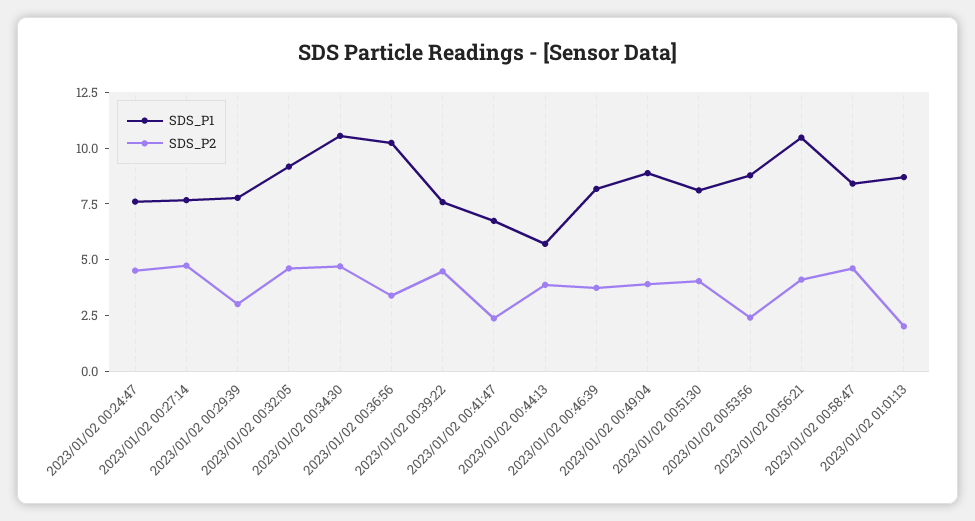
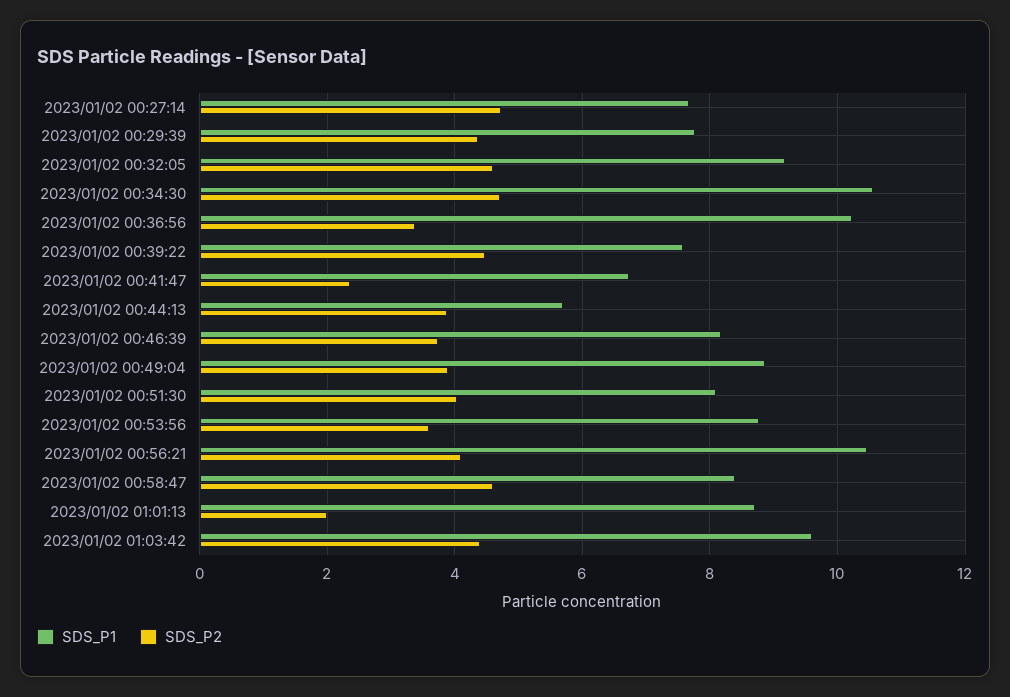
SDS_P1, 2023/01/02 00:24:47: 7.5 -> none
SDS_P2, 2023/01/02 00:24:47: 4.5 -> none
SDS_P2, 2023/01/02 00:29:39: 3 -> 4.4
SDS_P2, 2023/01/02 00:53:56: 2.5 -> 3.6
SDS_P1, 2023/01/02 01:03:42: none -> 9.6
SDS_P2, 2023/01/02 01:03:42: none -> 4.4

